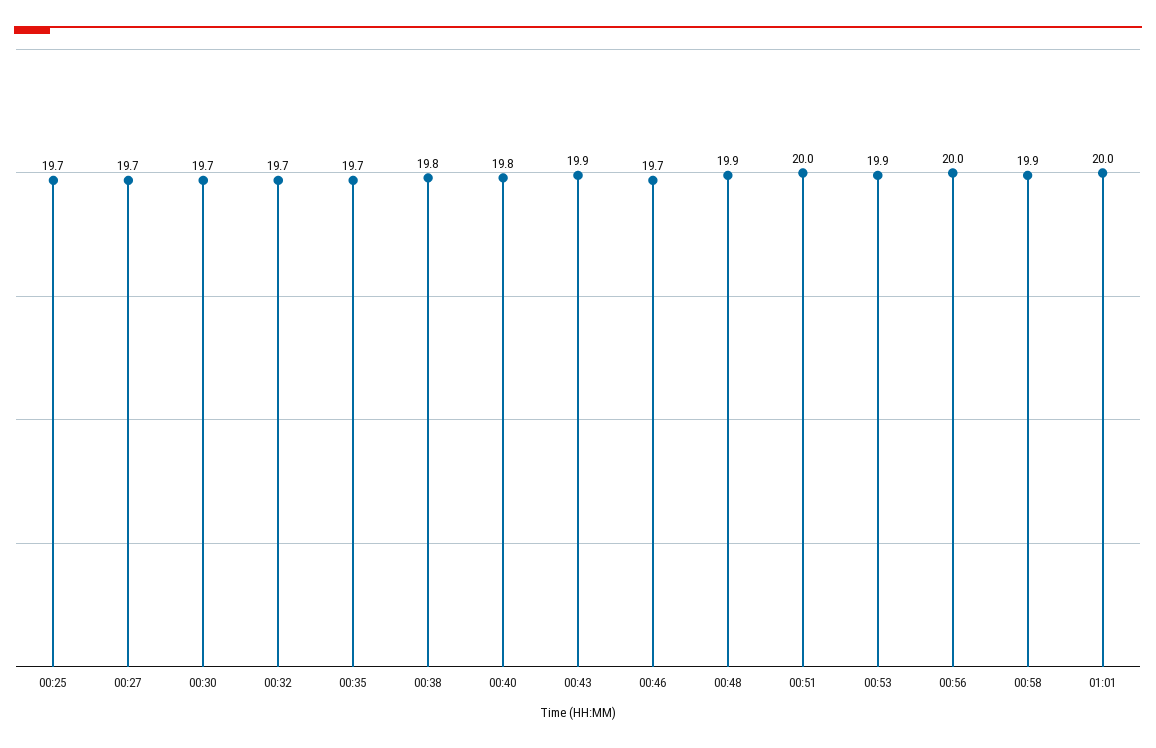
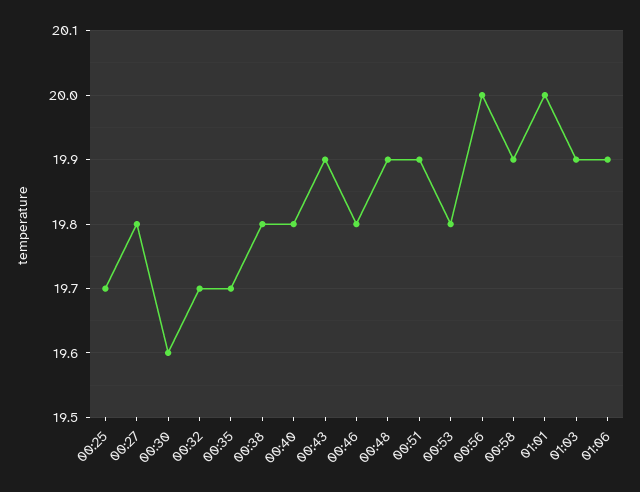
00:27: 19.7 -> 19.8
00:30: 19.7 -> 19.6
00:46: 19.7 -> 19.8
00:51: 20 -> 19.9
00:53: 19.9 -> 19.8
01:03: none -> 19.9
01:06: none -> 19.9

